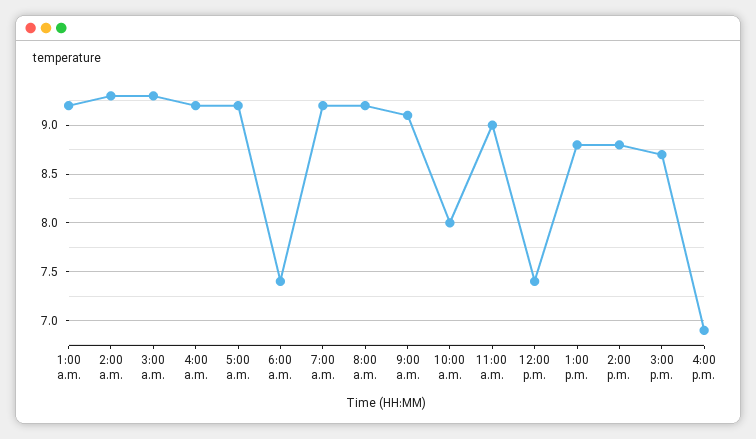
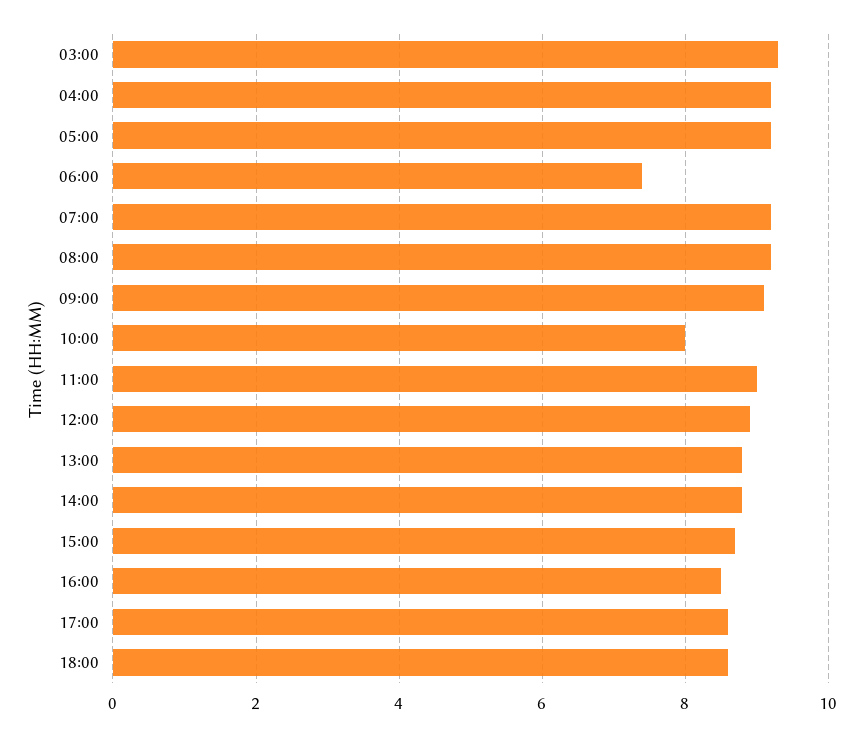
1:00 a.m.: 9.2 -> none
2:00 a.m.: 9.3 -> none
12:00 p.m.: 7.4 -> 9
4:00 p.m.: 6.9 -> 8.5
17:00: none -> 8.5
18:00: none -> 8.5

